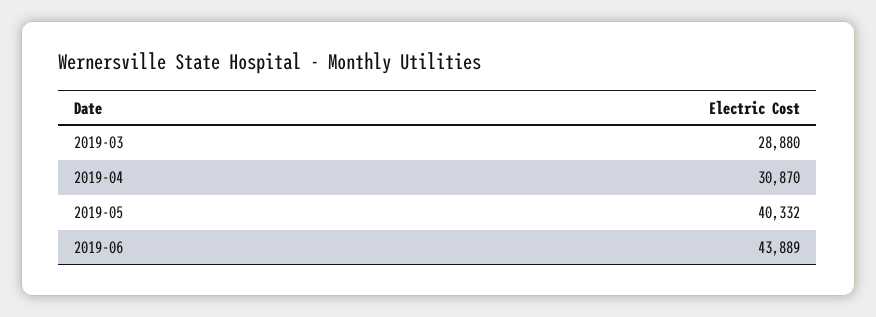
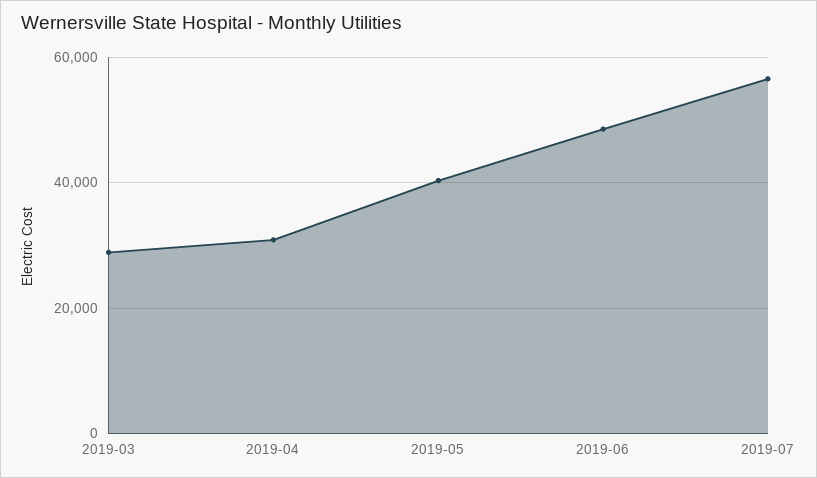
2019-06: 43889 -> 48000
2019-07: none -> 56000

